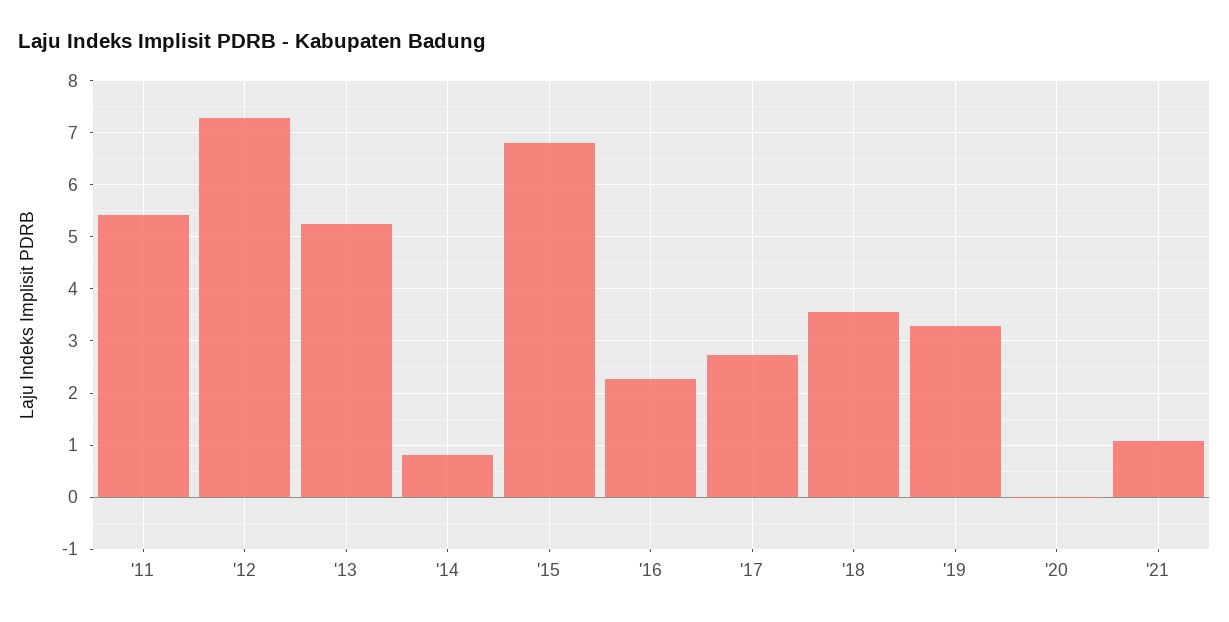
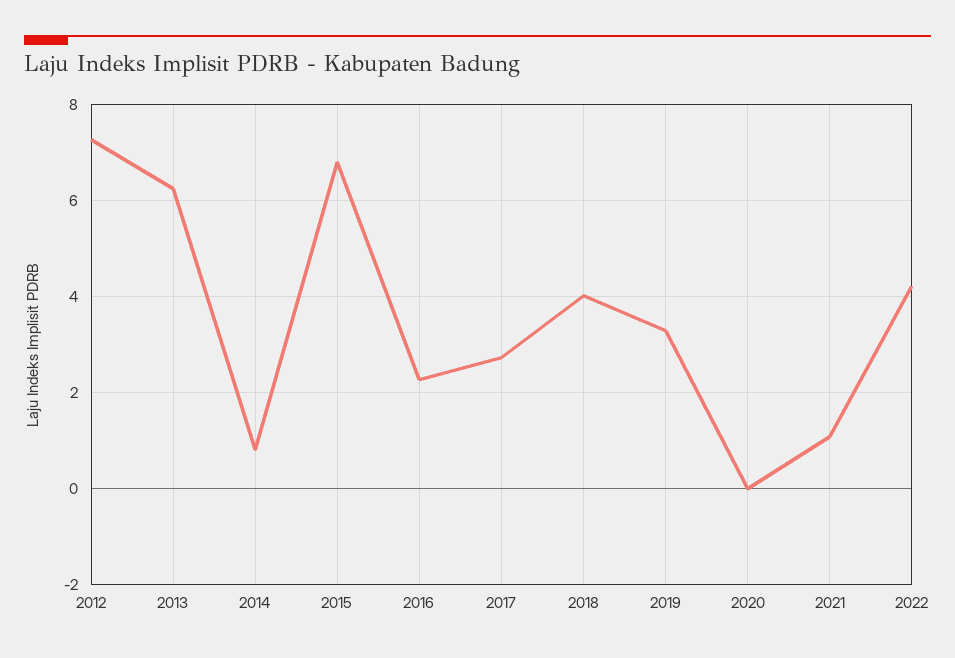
'11: 5.4 -> none
'13: 5.2 -> 6.2
'18: 3.6 -> 4
2022: none -> 4.2

